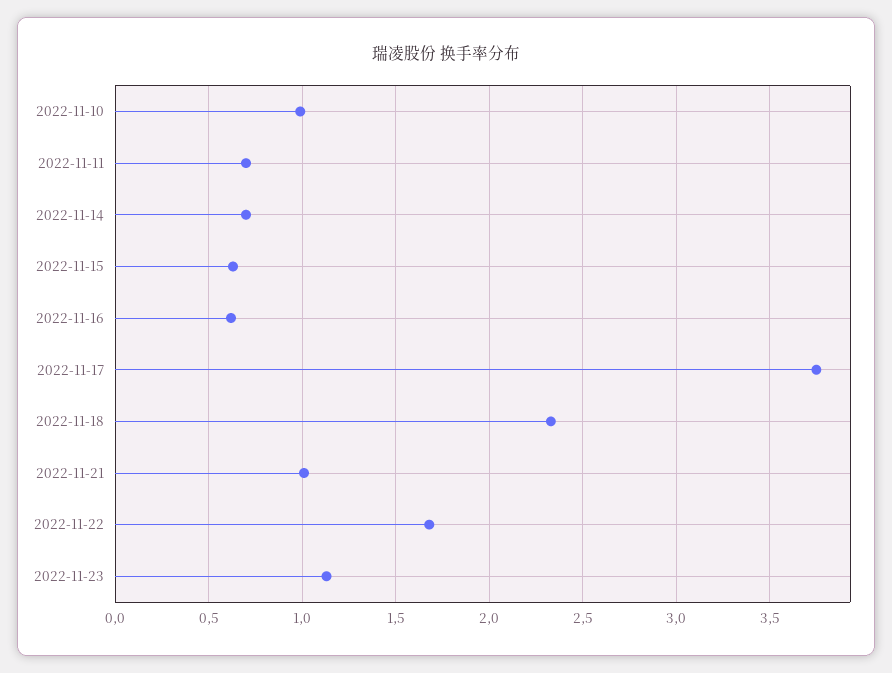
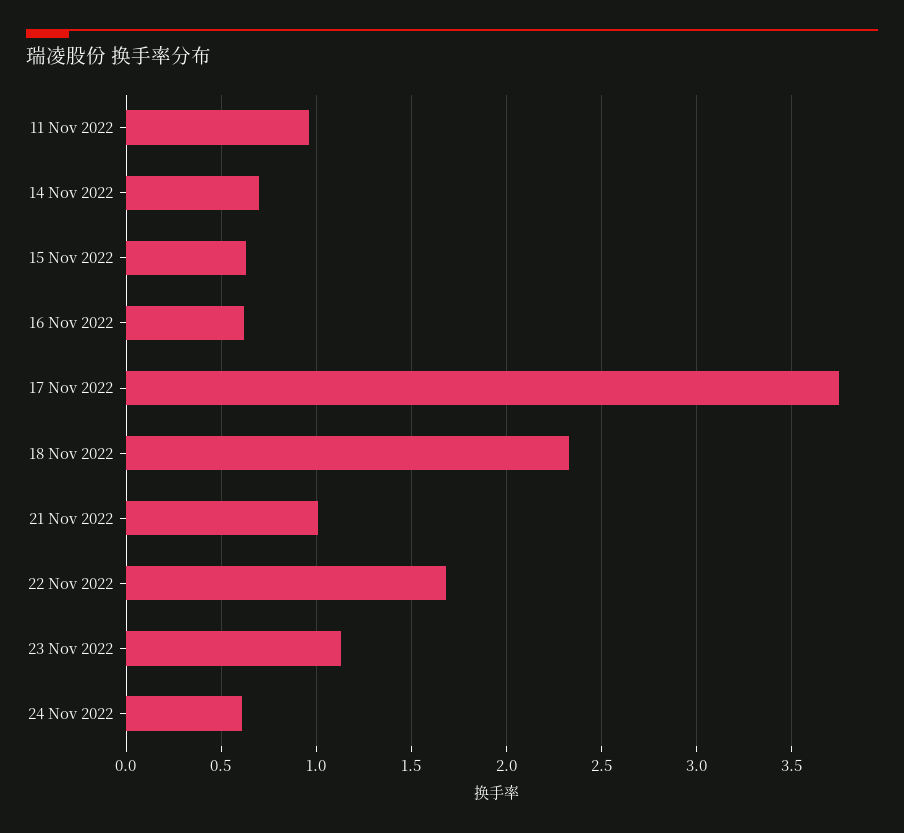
2022-11-10: 1 -> none
2022-11-11: 0.7 -> 0.95
24 Nov 2022: none -> 0.6

